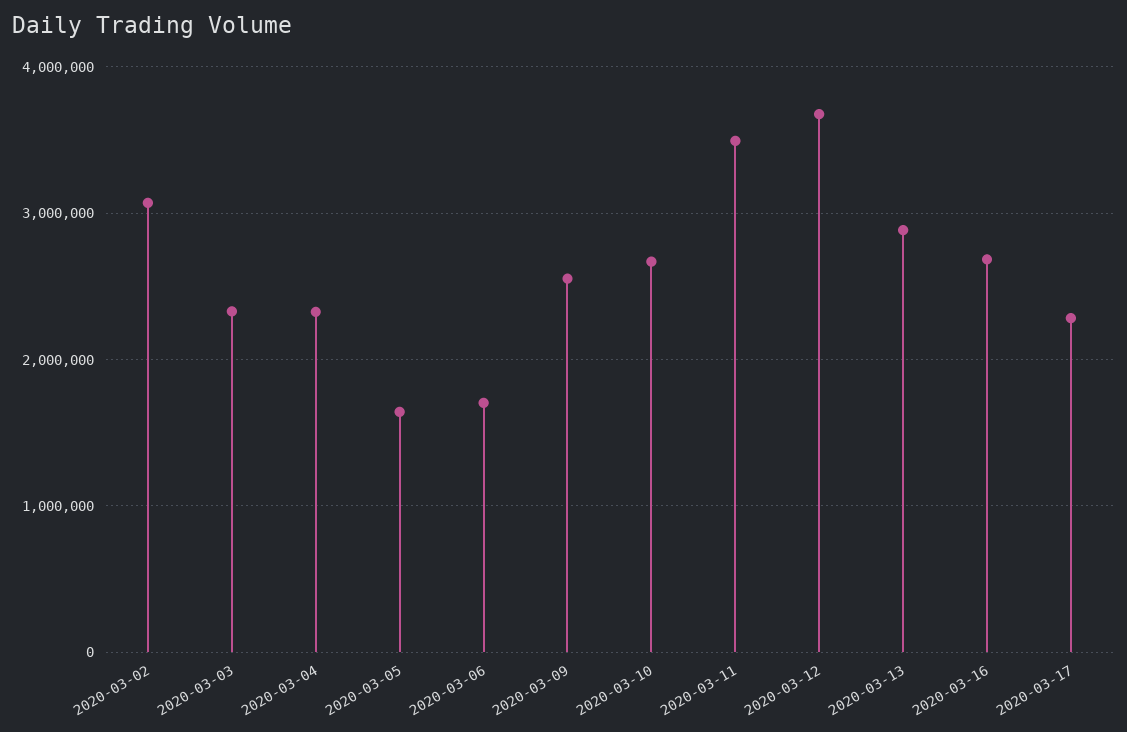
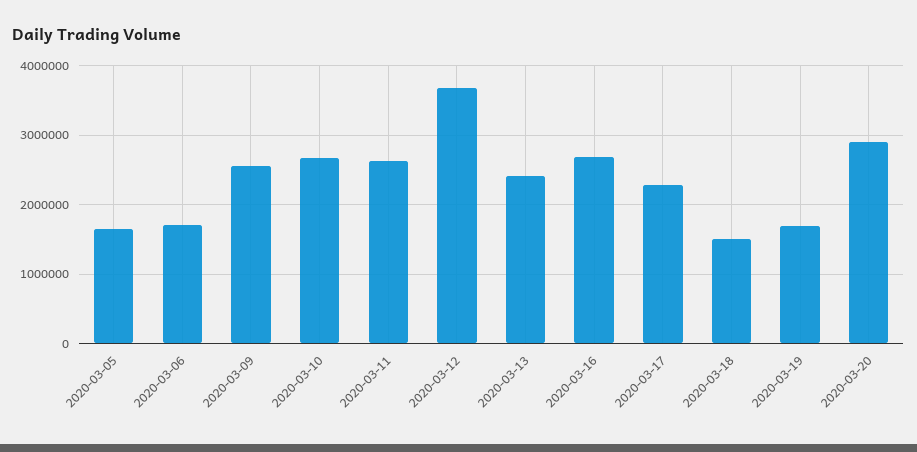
2020-03-02: 3100000 -> none
2020-03-03: 2300000 -> none
2020-03-04: 2300000 -> none
2020-03-11: 3500000 -> 2600000
2020-03-13: 2900000 -> 2400000
2020-03-18: none -> 1500000
2020-03-19: none -> 1700000
2020-03-20: none -> 2900000

